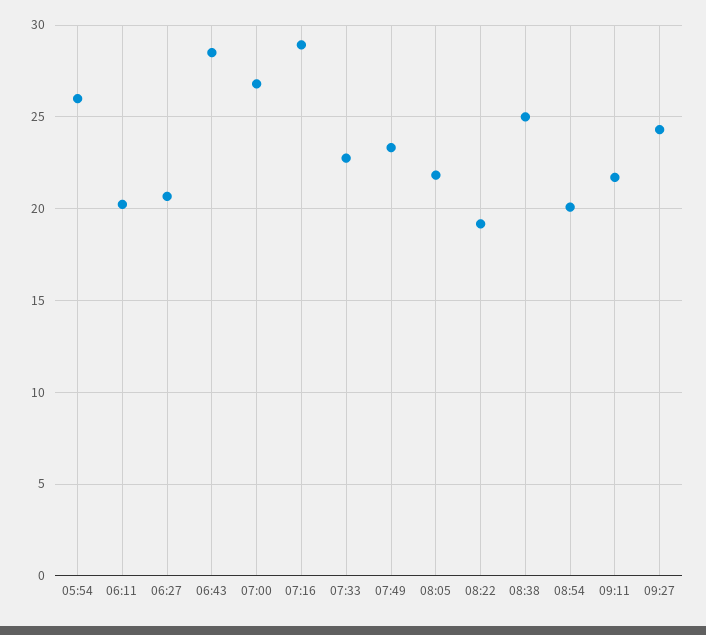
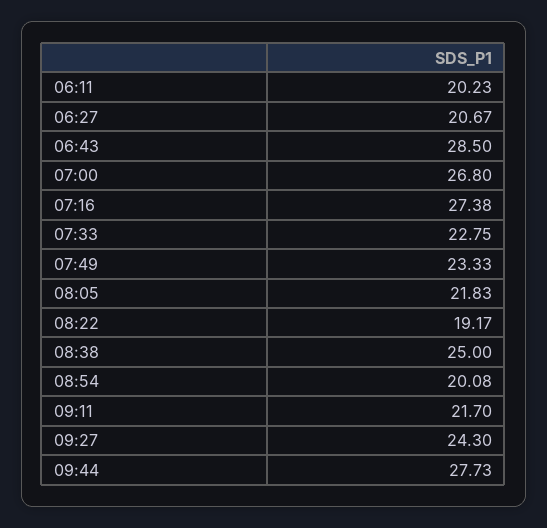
05:54: 26 -> none
07:16: 29 -> 27.38
09:44: none -> 27.73

